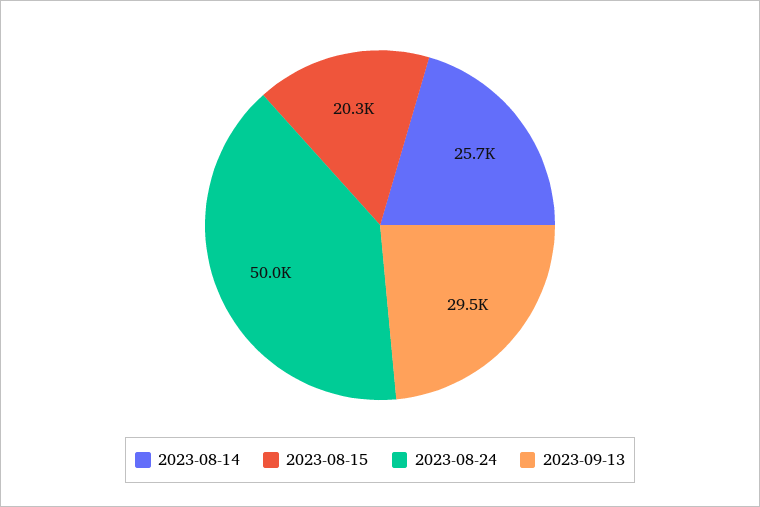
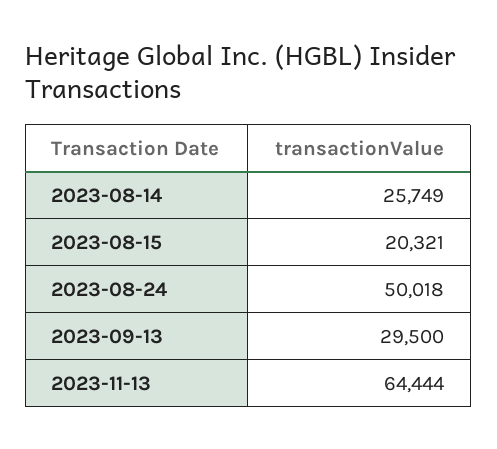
2023-11-13: none -> 64444

